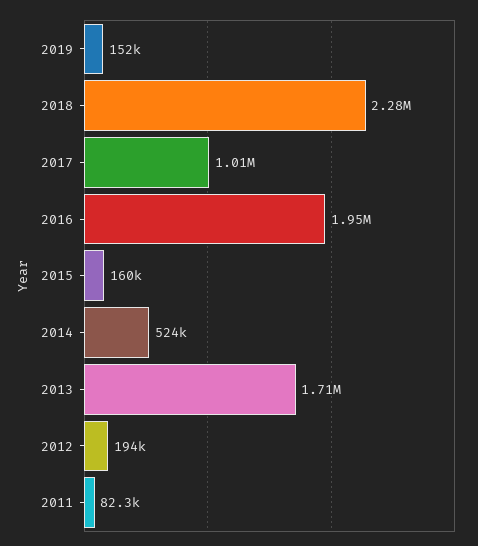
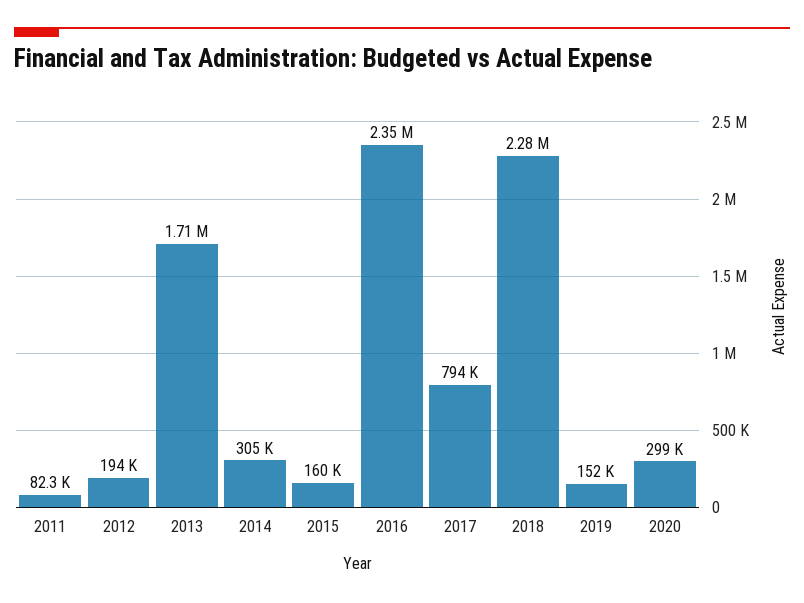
2017: 1010000 -> 794000
2016: 1950000 -> 2350000
2014: 524000 -> 305000
2020: none -> 299000

